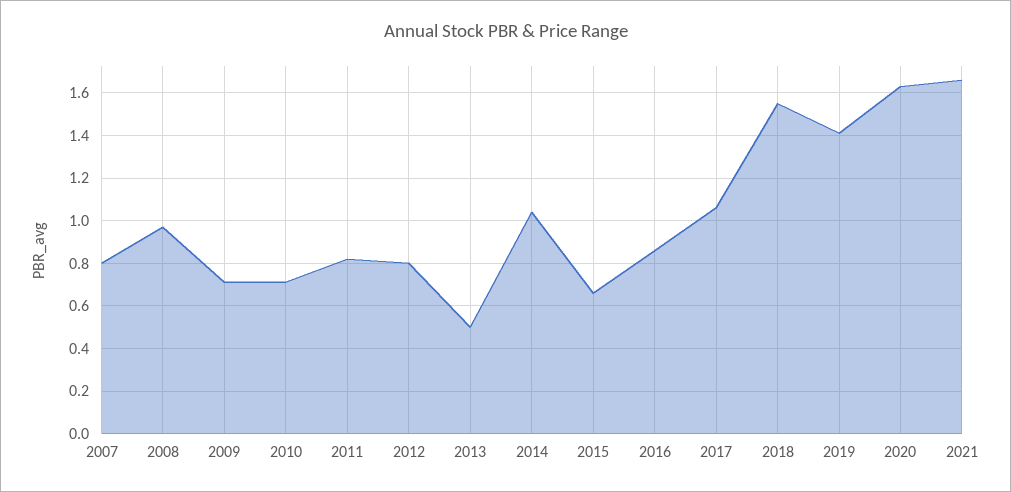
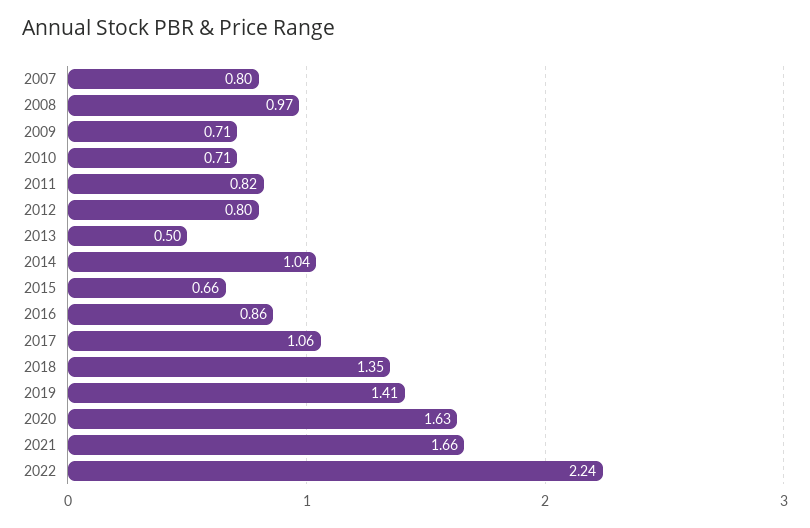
2018: 1.55 -> 1.35
2022: none -> 2.24

